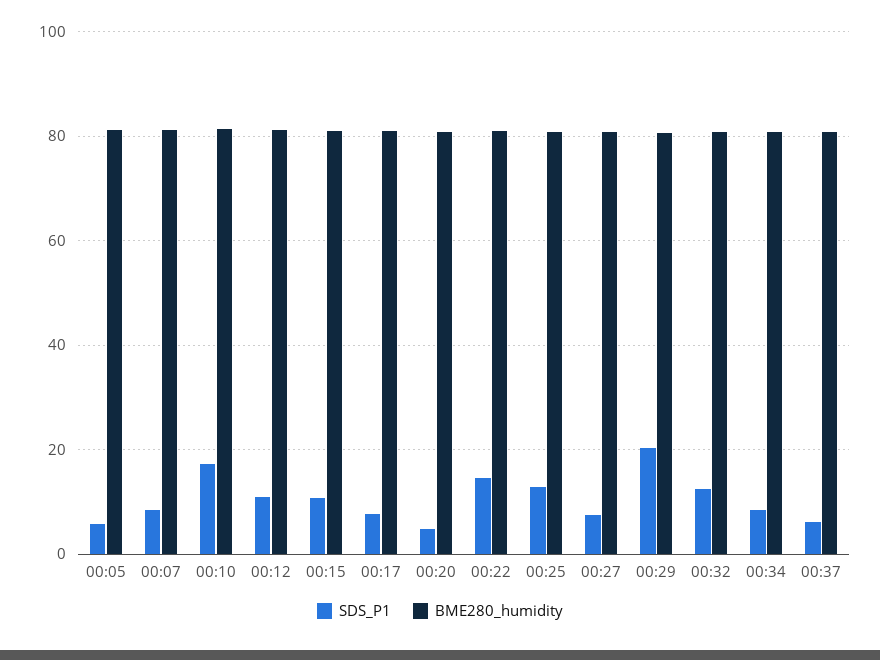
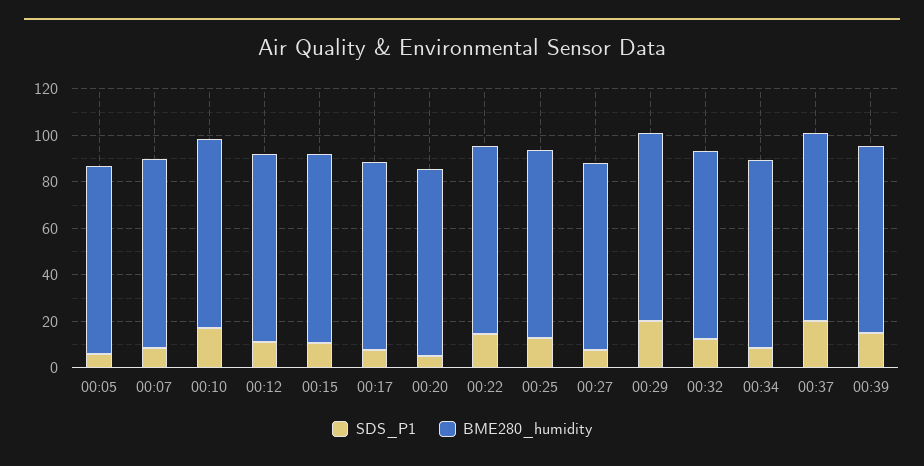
SDS_P1, 00:37: 6 -> 20
SDS_P1, 00:39: none -> 15
BME280_humidity, 00:39: none -> 80

